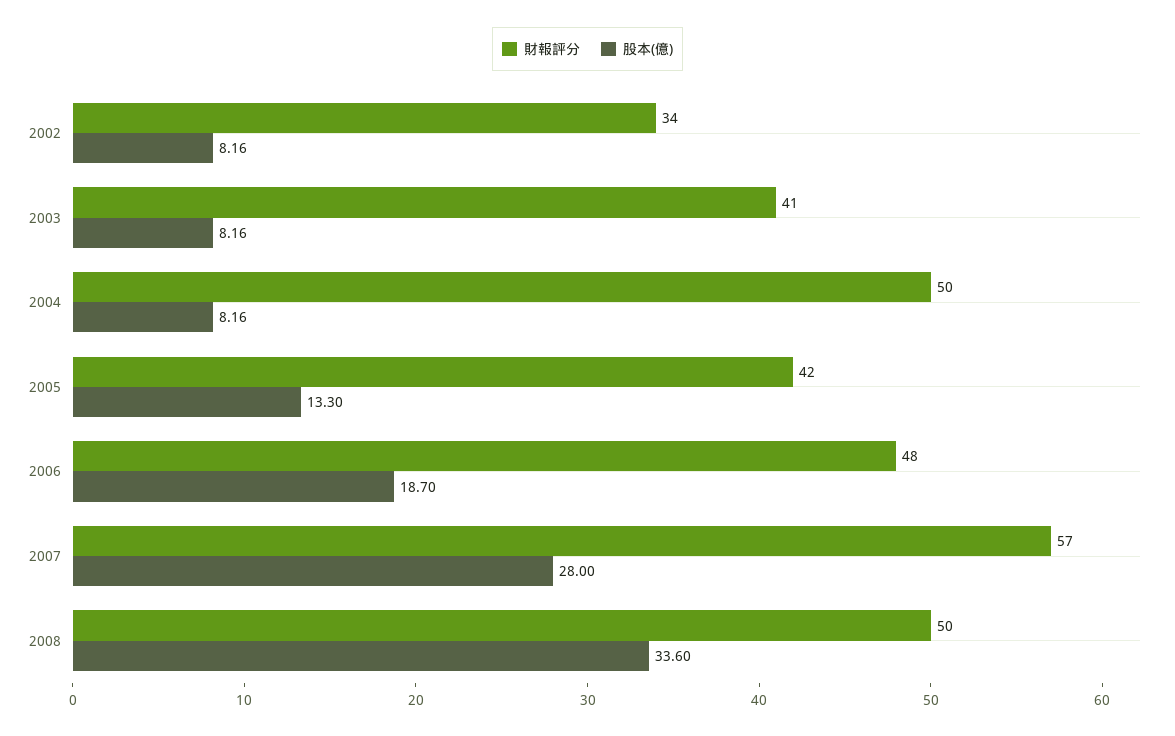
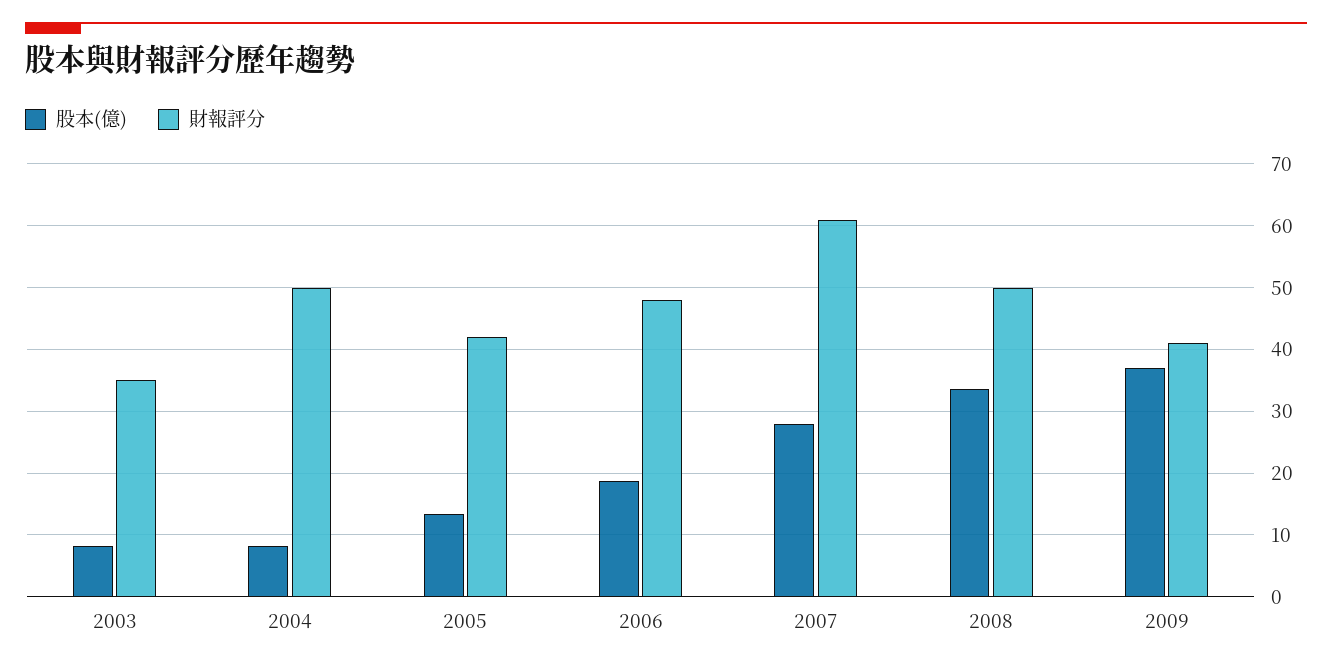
財報評分, 2002: 34 -> none
股本(億), 2002: 8.16 -> none
財報評分, 2003: 41 -> 35
財報評分, 2007: 57 -> 61
股本(億), 2009: none -> 37
財報評分, 2009: none -> 41

